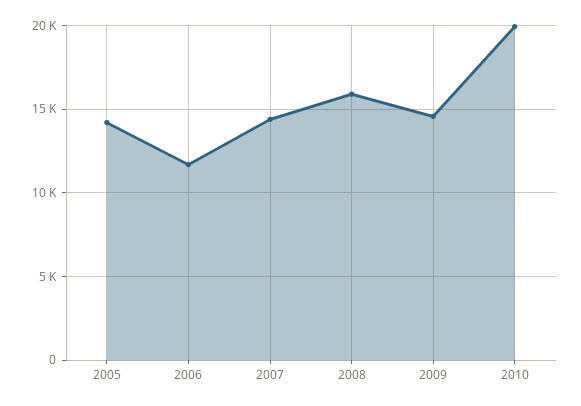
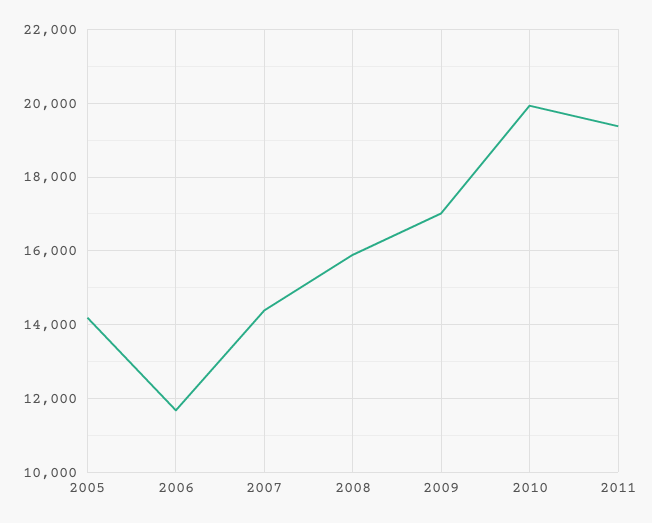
2009: 14500 -> 17000
2011: none -> 19400

